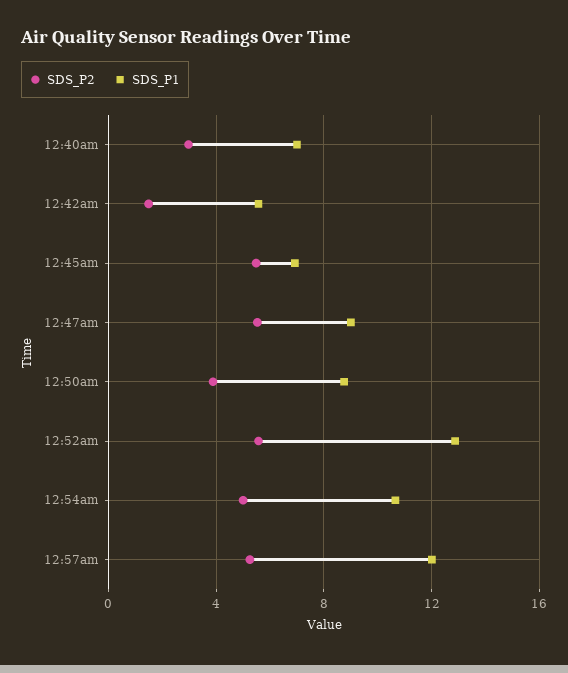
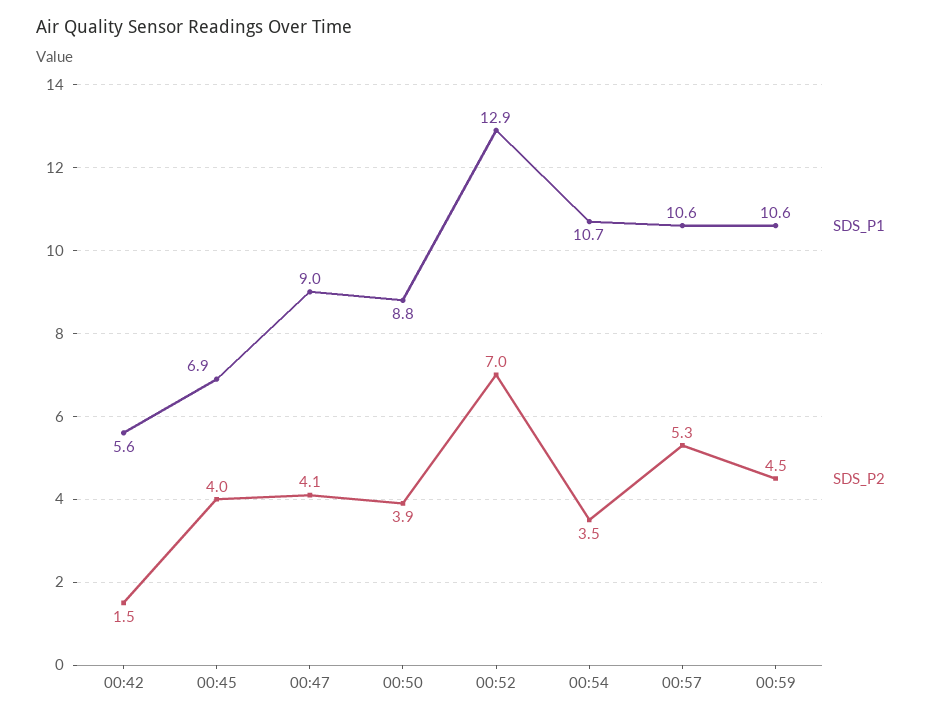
SDS_P2, 12:40am: 3 -> none
SDS_P1, 12:40am: 7 -> none
SDS_P2, 12:45am: 5.5 -> 4
SDS_P2, 12:47am: 5.5 -> 4.1
SDS_P2, 12:52am: 5.5 -> 7
SDS_P2, 12:54am: 5 -> 3.5
SDS_P1, 12:57am: 12 -> 10.6
SDS_P1, 00:59: none -> 10.6
SDS_P2, 00:59: none -> 4.5

